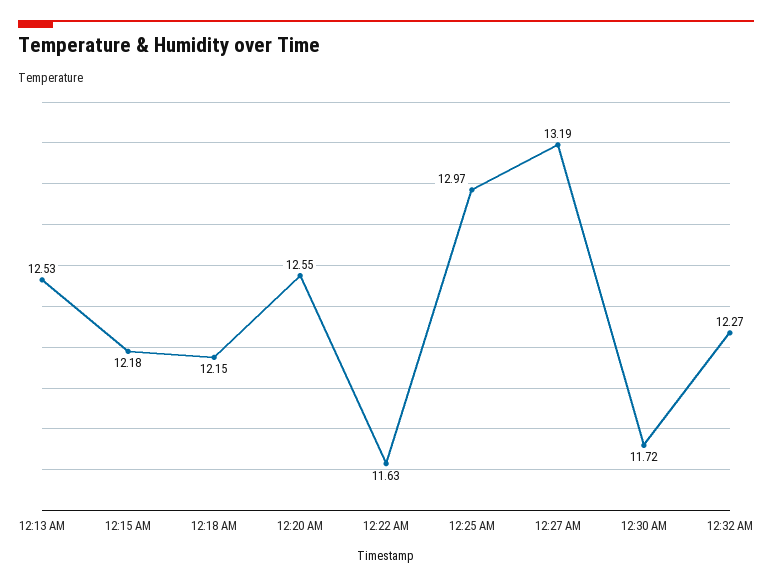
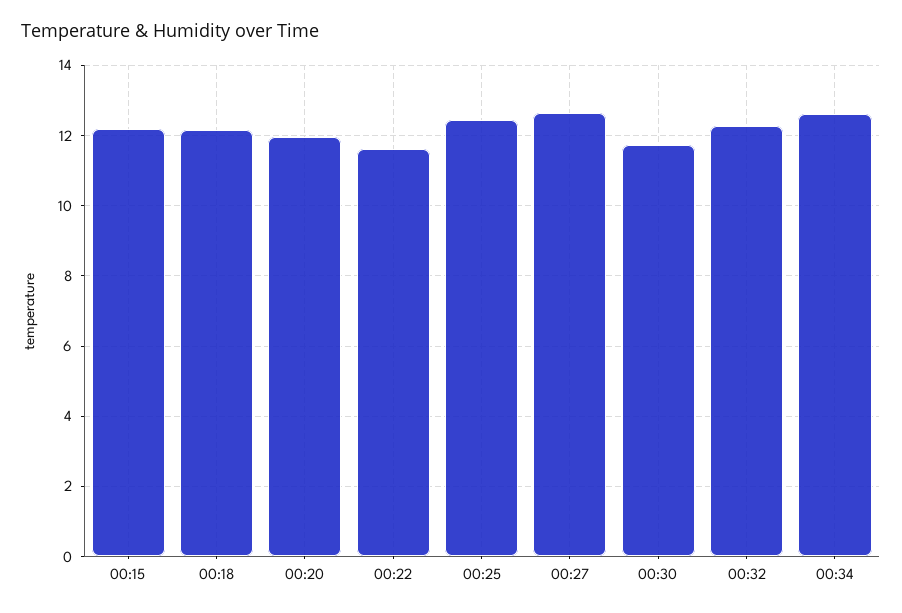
12:13 AM: 12.53 -> none
12:20 AM: 12.55 -> 12
12:25 AM: 12.97 -> 12.4
12:27 AM: 13.19 -> 12.6
00:34: none -> 12.6

